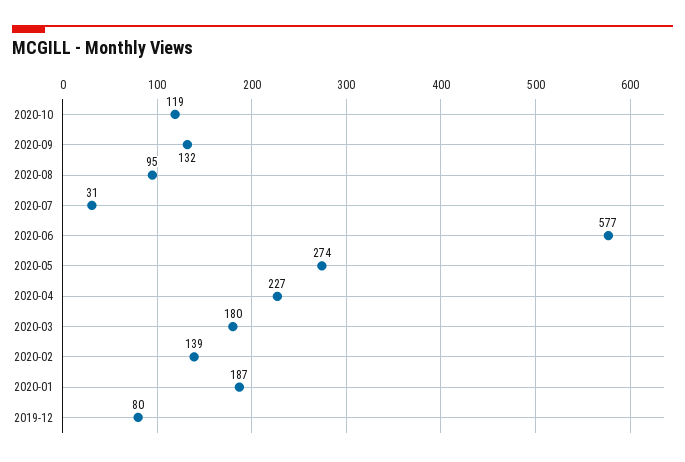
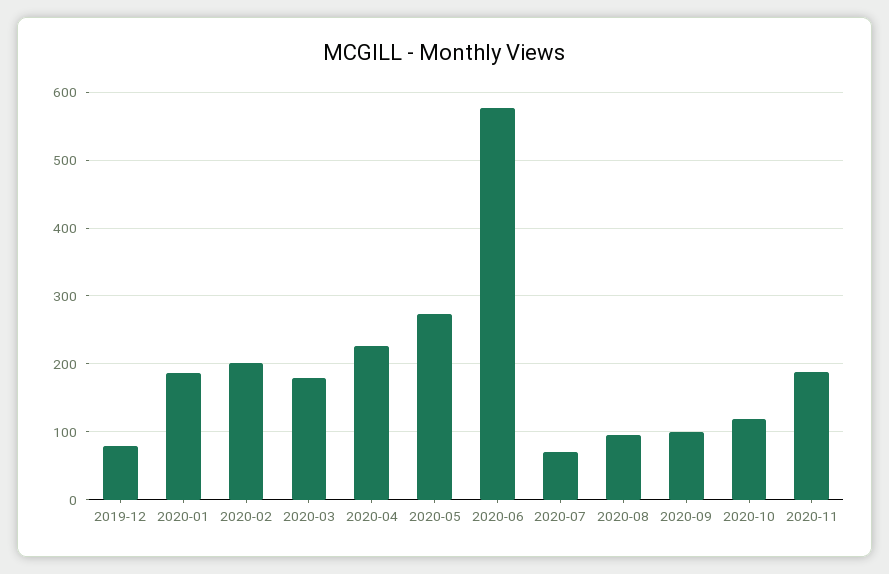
2020-09: 132 -> 100
2020-07: 31 -> 70
2020-02: 139 -> 200
2020-11: none -> 190

